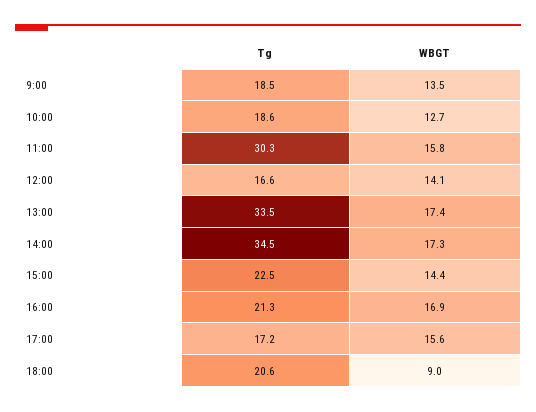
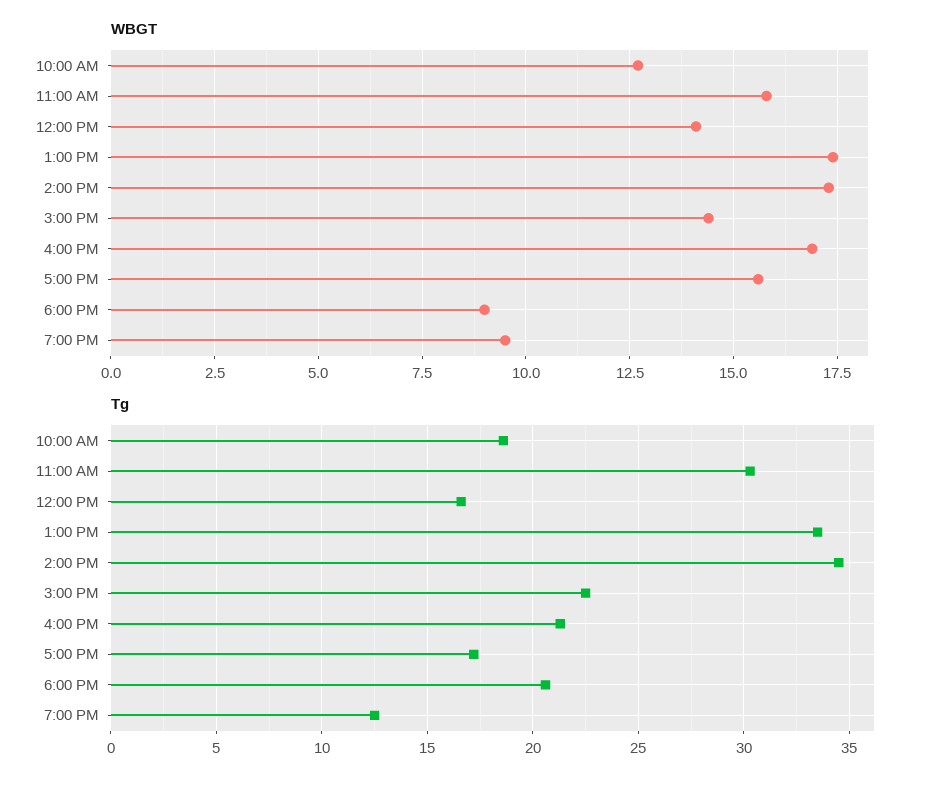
Tg, 9:00: 18.5 -> none
WBGT, 9:00: 13.5 -> none
WBGT, 7:00 PM: none -> 9.5
Tg, 7:00 PM: none -> 12.5

